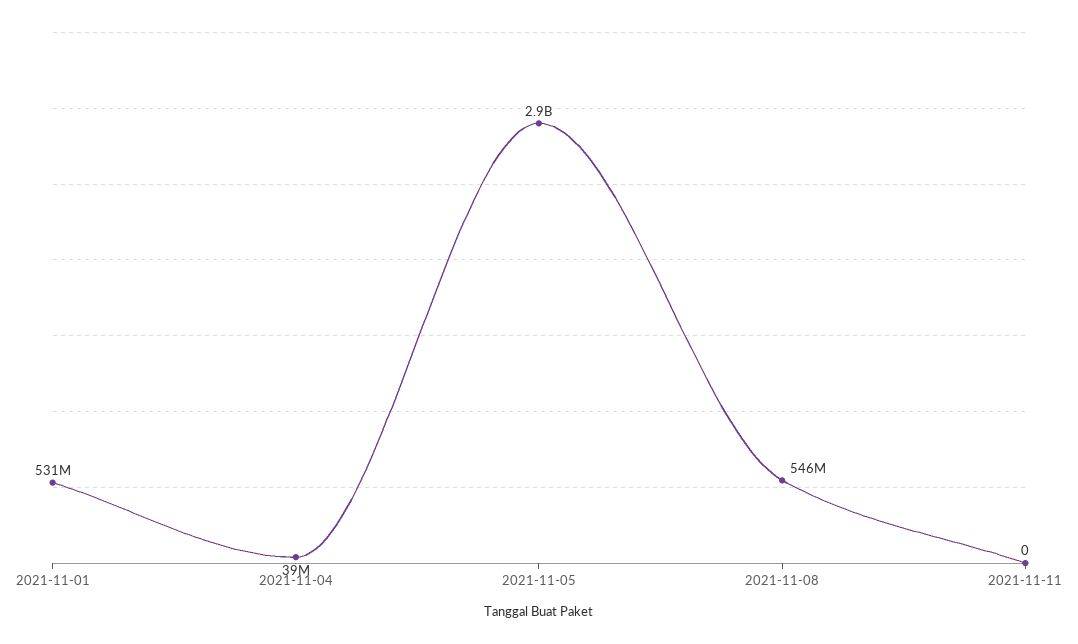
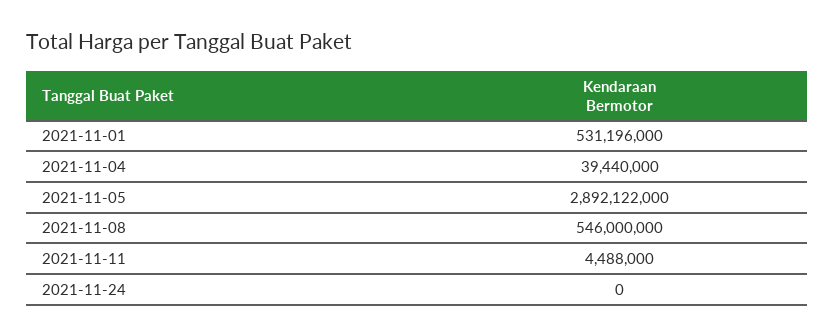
2021-11-11: 0 -> 4488000
2021-11-24: none -> 0

